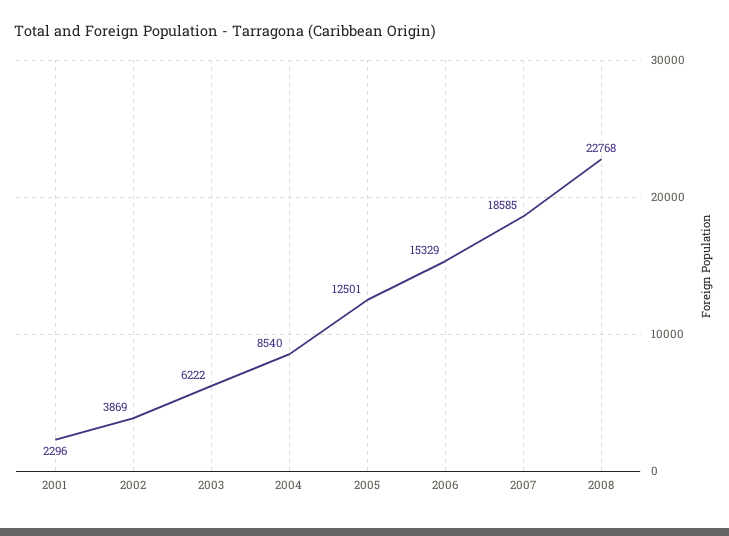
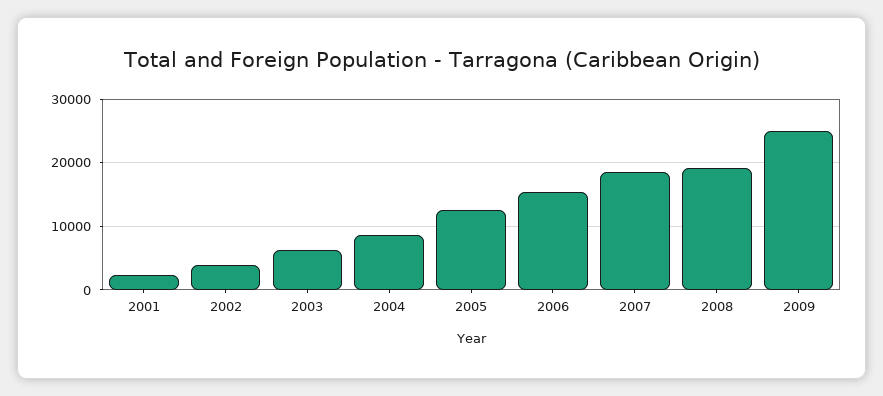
2008: 22768 -> 19000
2009: none -> 25000

